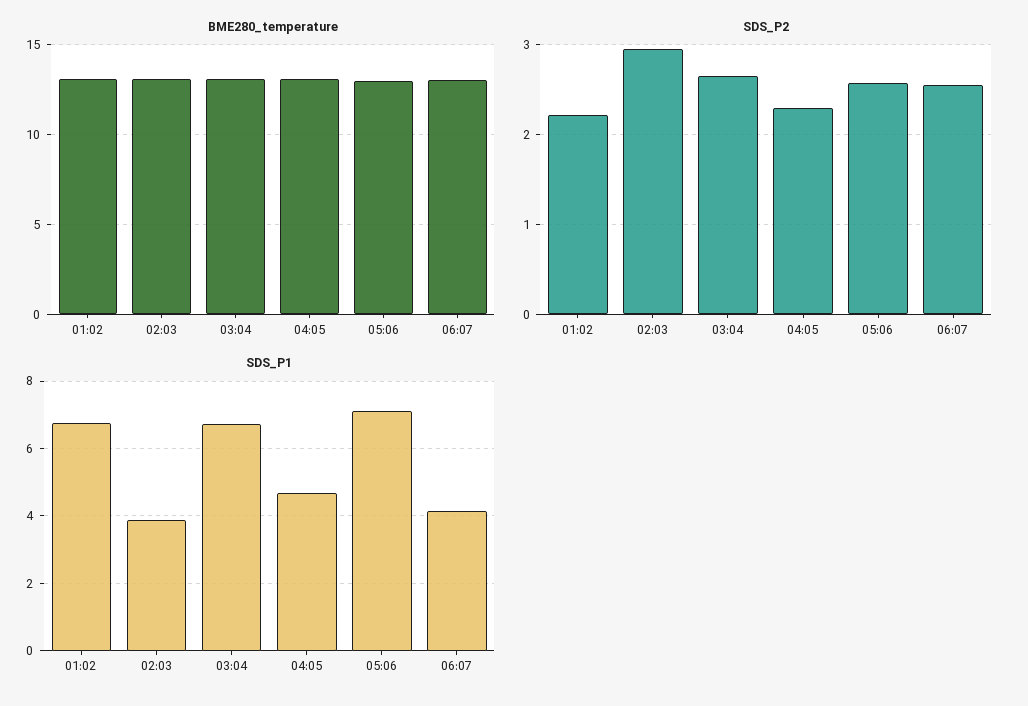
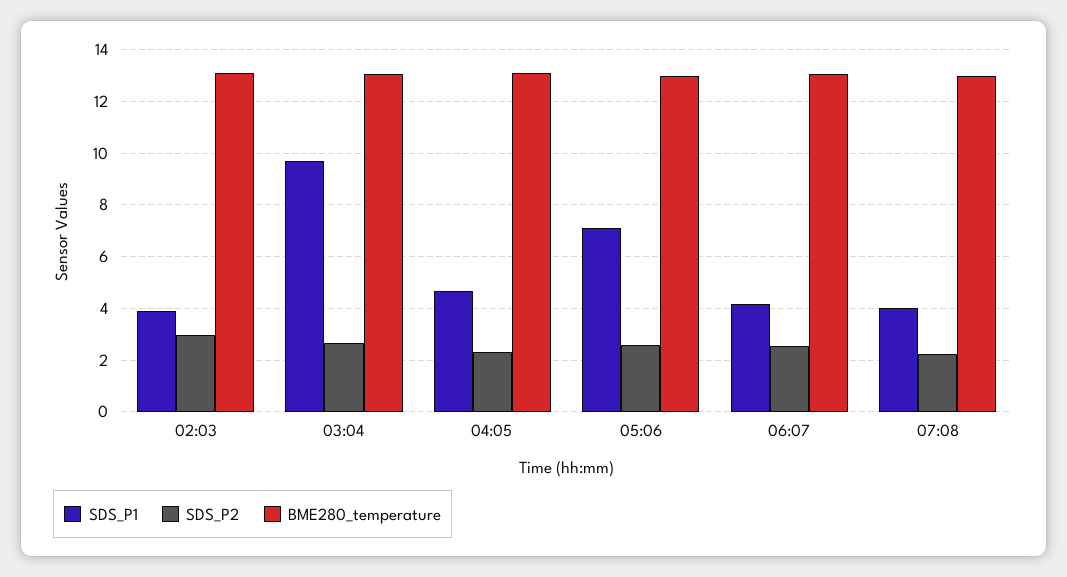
BME280_temperature, 01:02: 13 -> none
SDS_P2, 01:02: 2.2 -> none
SDS_P1, 01:02: 6.8 -> none
SDS_P1, 03:04: 6.8 -> 9.75
SDS_P1, 07:08: none -> 4
SDS_P2, 07:08: none -> 2.25
BME280_temperature, 07:08: none -> 13

